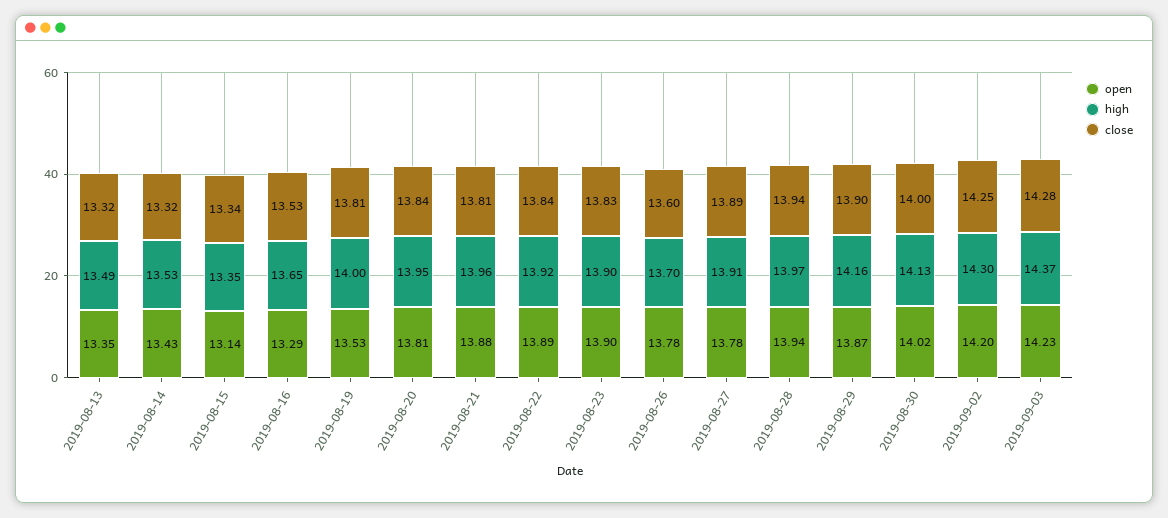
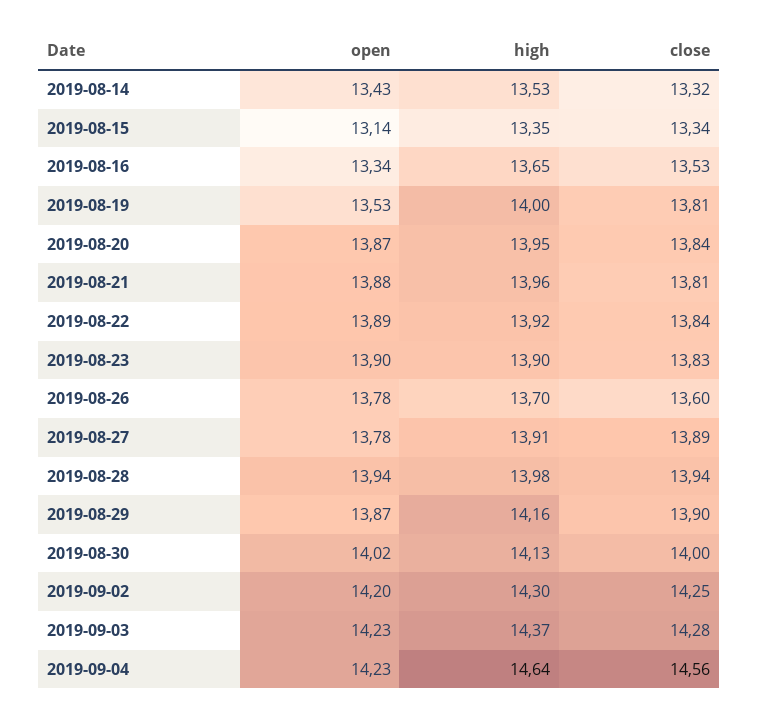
open, 2019-08-13: 13.35 -> none
high, 2019-08-13: 13.49 -> none
close, 2019-08-13: 13.32 -> none
open, 2019-08-16: 13.29 -> 13.34
open, 2019-08-20: 13.81 -> 13.87
high, 2019-08-28: 13.97 -> 13.98
open, 2019-09-04: none -> 14.23
high, 2019-09-04: none -> 14.64
close, 2019-09-04: none -> 14.56

